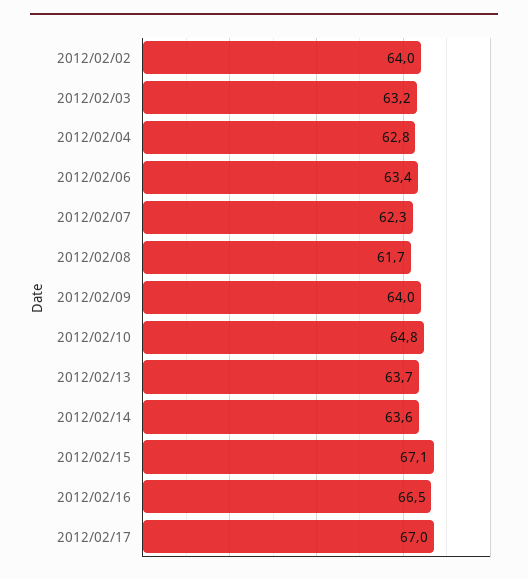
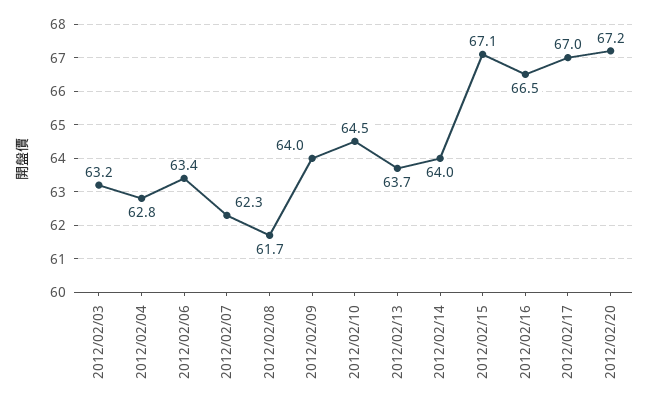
2012/02/02: 64 -> none
2012/02/10: 64.8 -> 64.5
2012/02/14: 63.6 -> 64
2012/02/20: none -> 67.2

